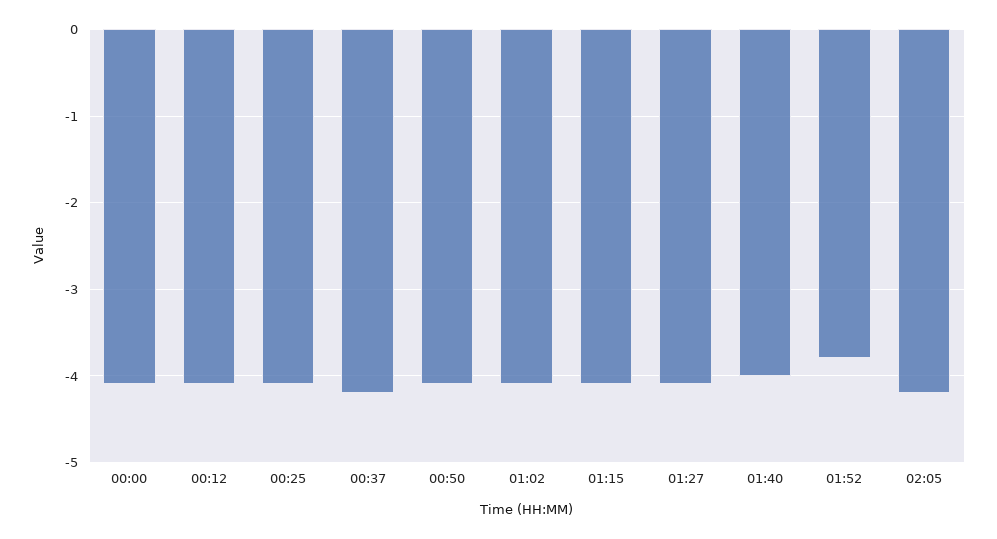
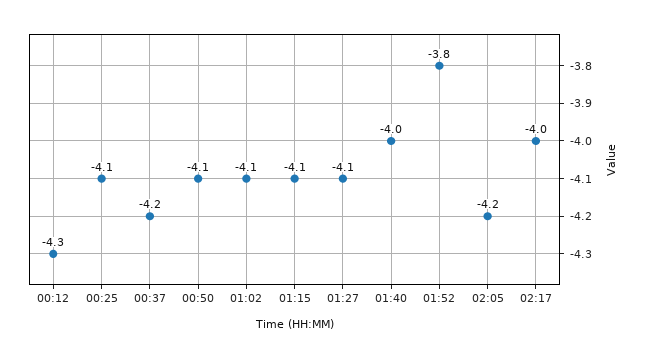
00:00: -4.1 -> none
00:12: -4.1 -> -4.3
02:17: none -> -4

